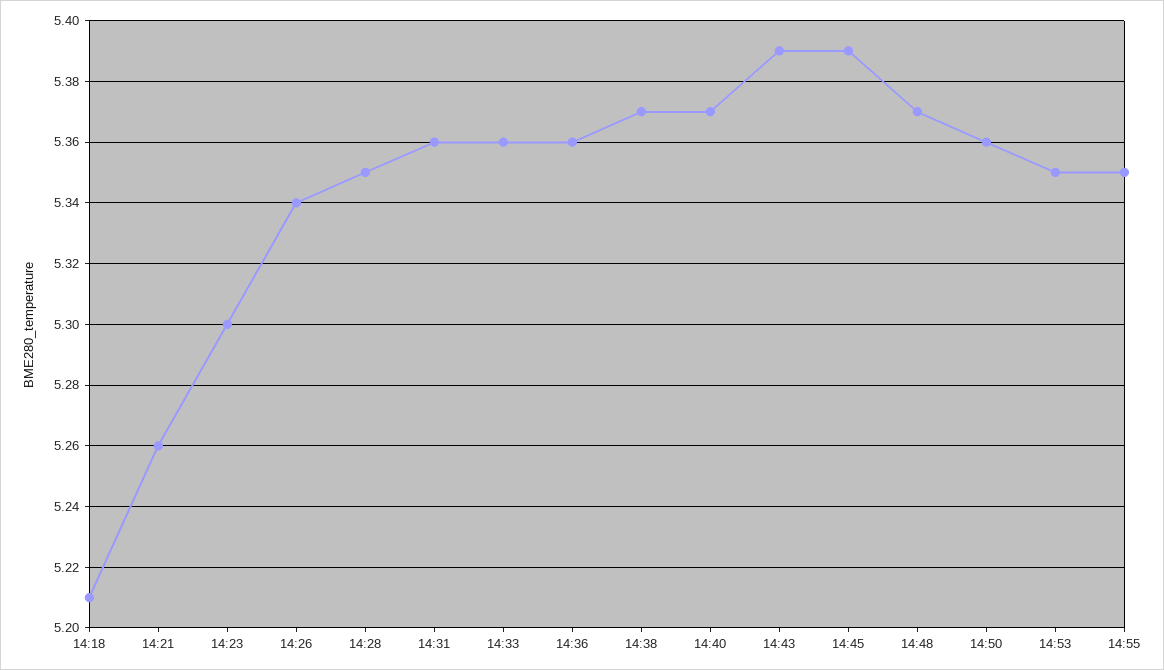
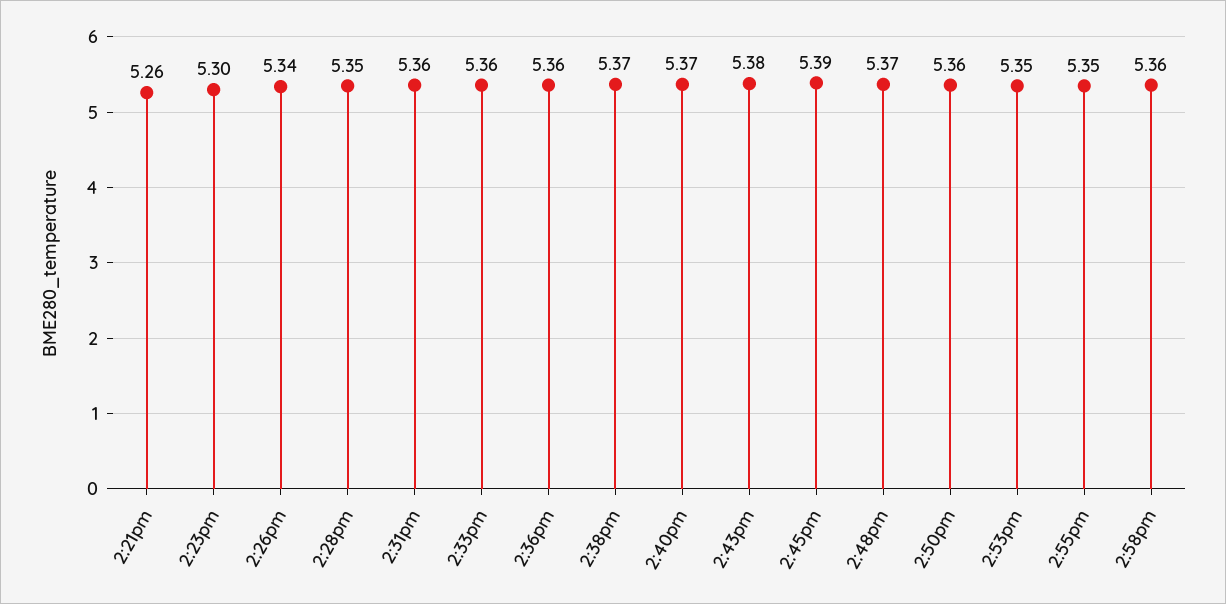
14:18: 5.21 -> none
14:43: 5.39 -> 5.38
2:58pm: none -> 5.36

